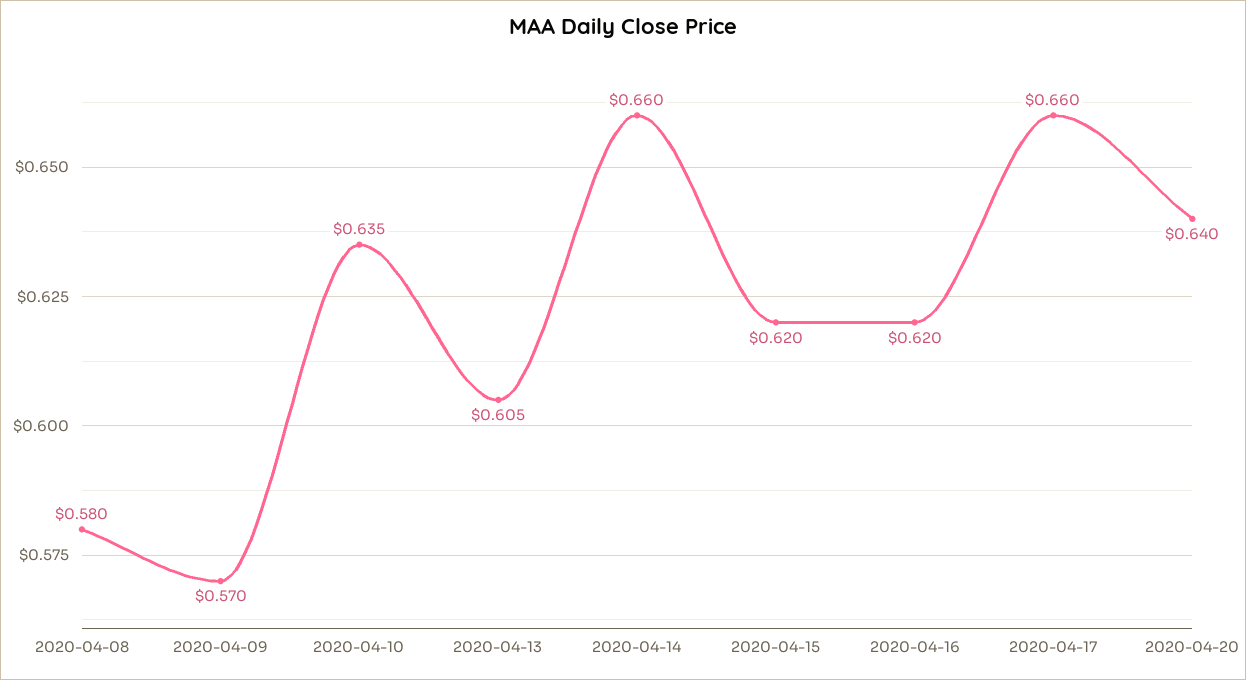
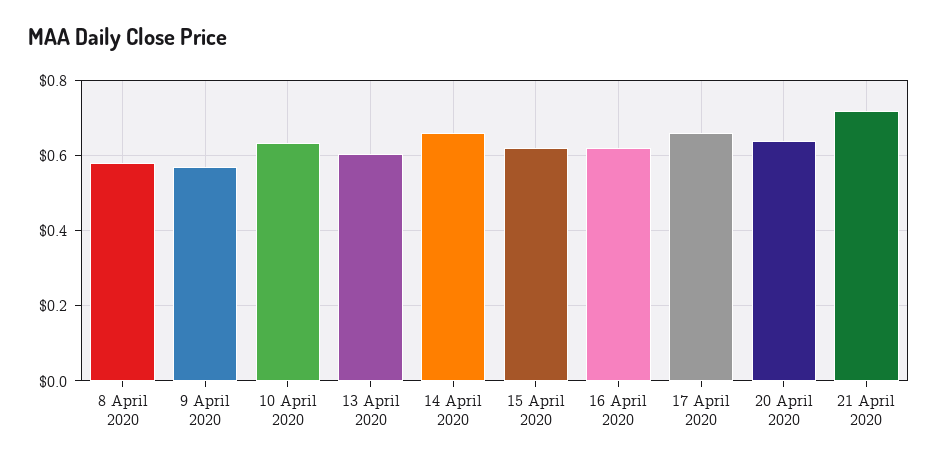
21 April 2020: none -> 0.72

